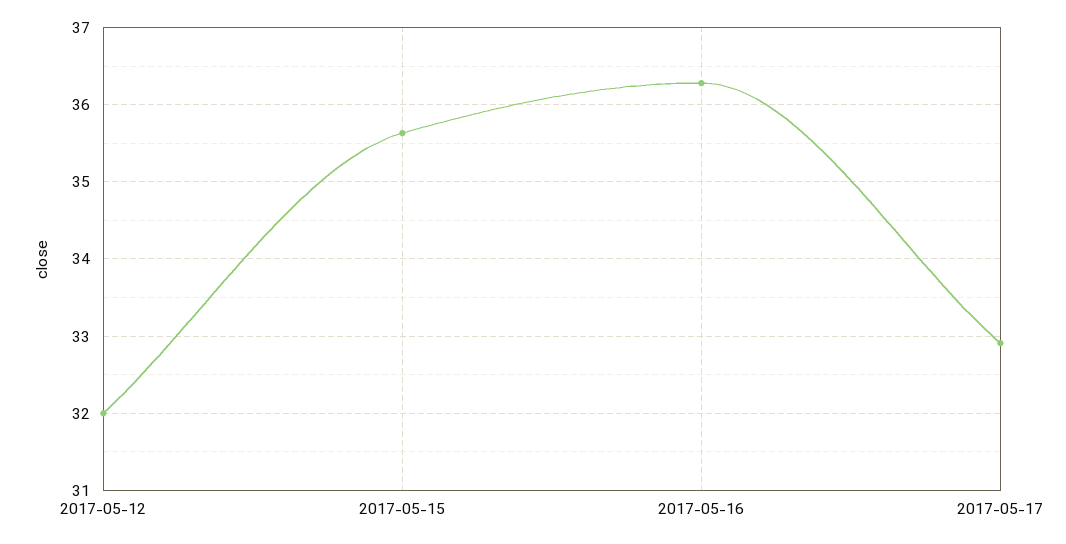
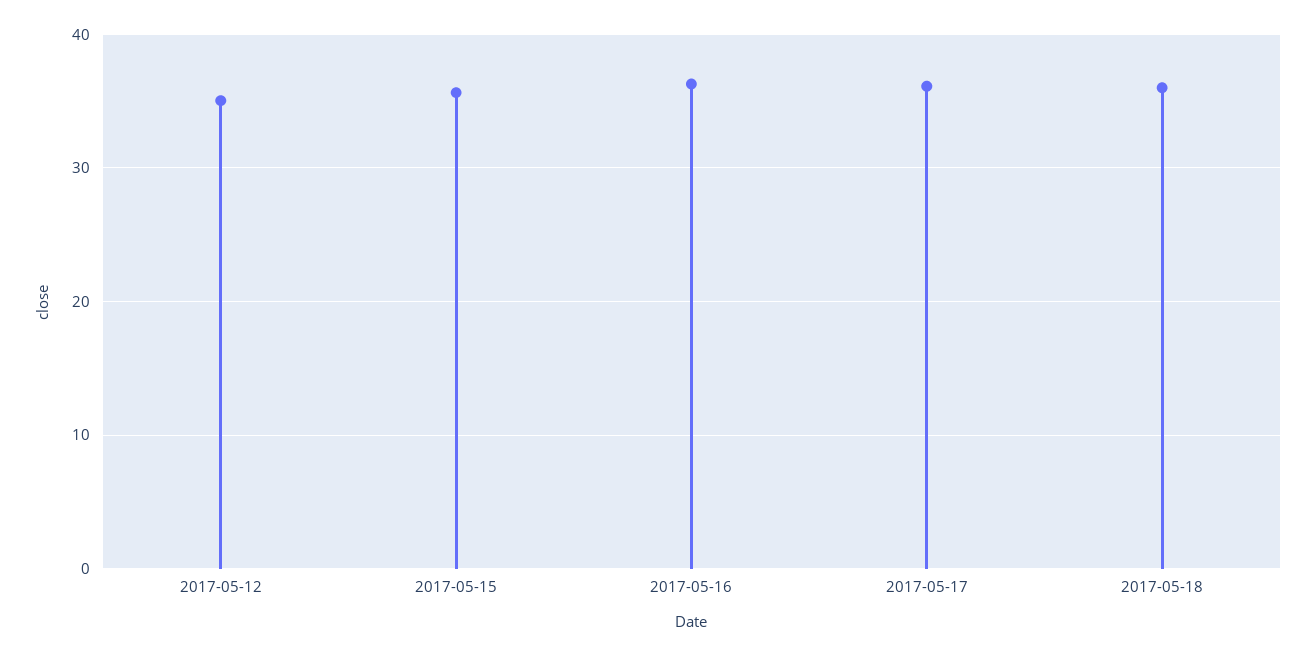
2017-05-12: 32 -> 35
2017-05-17: 32.9 -> 36
2017-05-18: none -> 36

